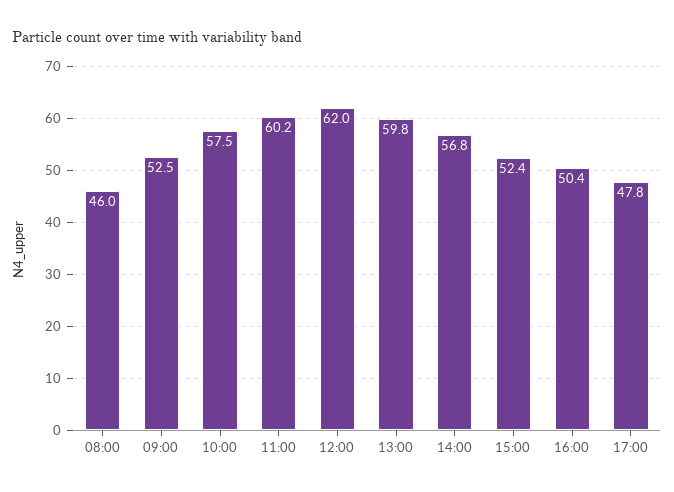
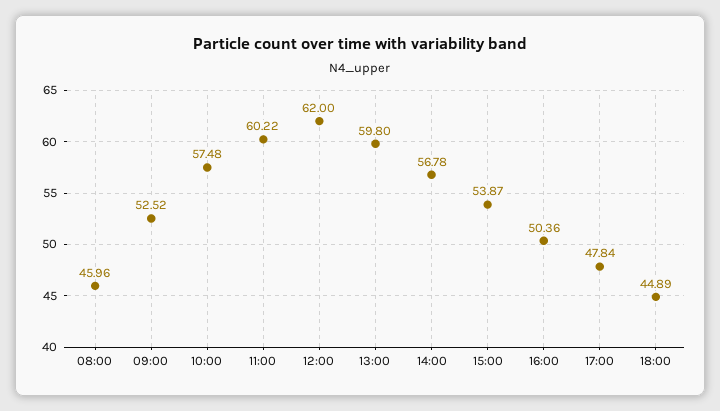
15:00: 52.4 -> 53.87
18:00: none -> 44.89

